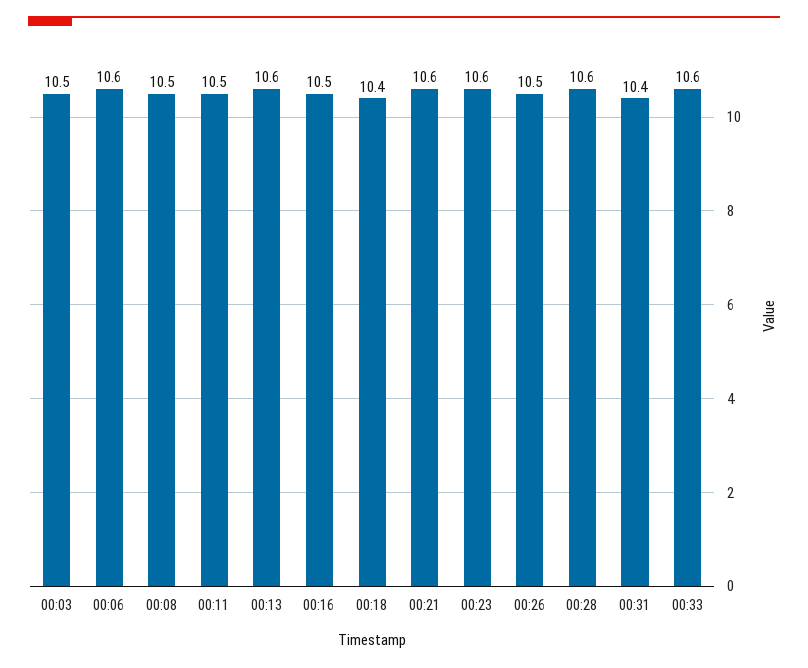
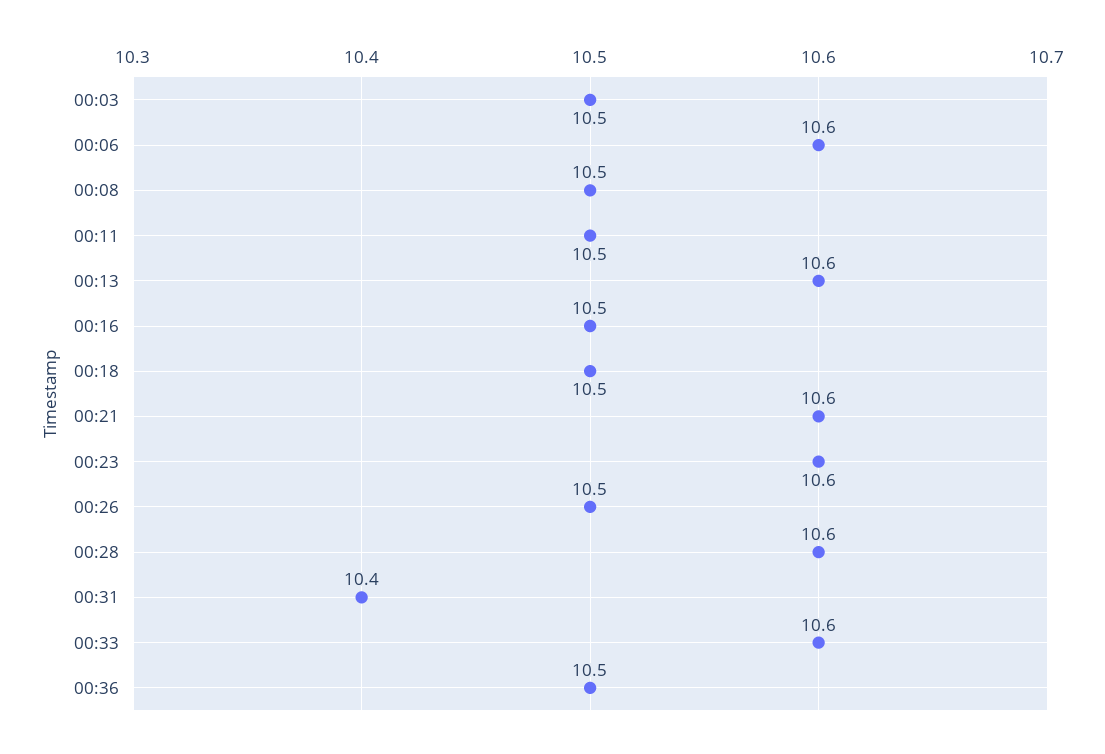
00:18: 10.4 -> 10.5
00:36: none -> 10.5

